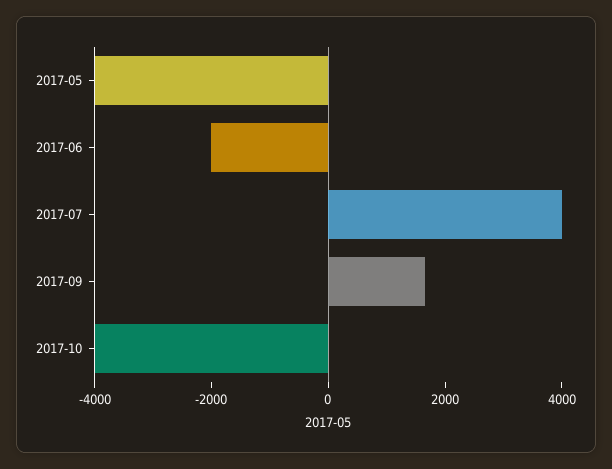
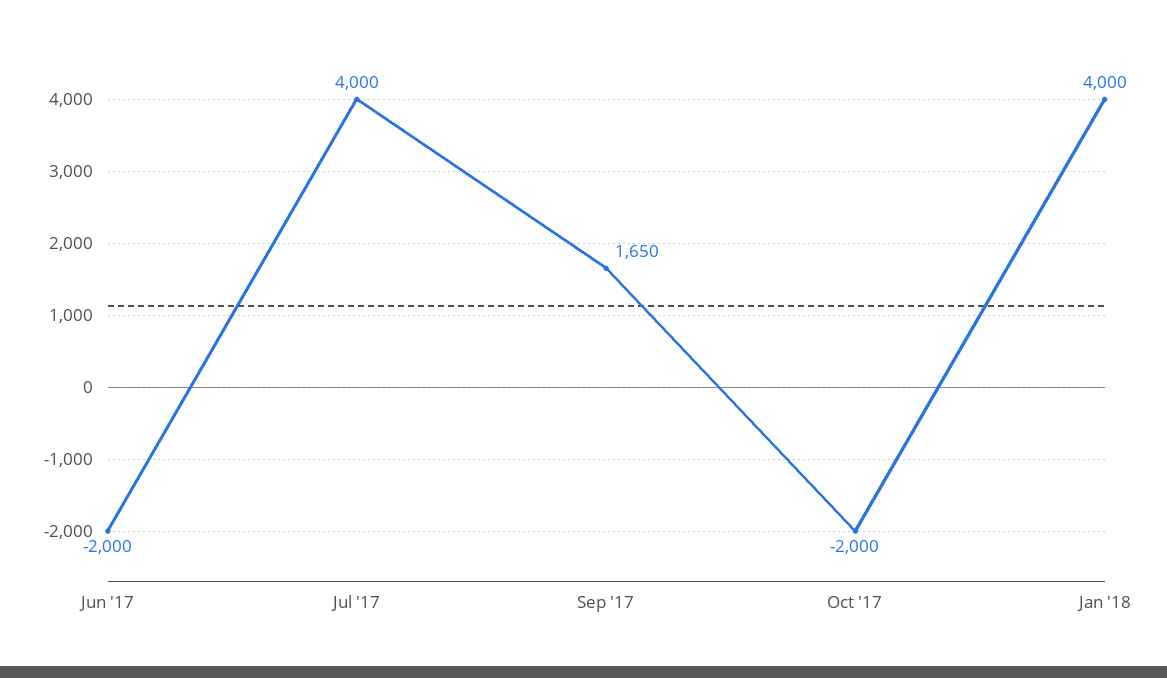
2017-05: -4000 -> none
2017-10: -4000 -> -2000
Jan '18: none -> 4000

